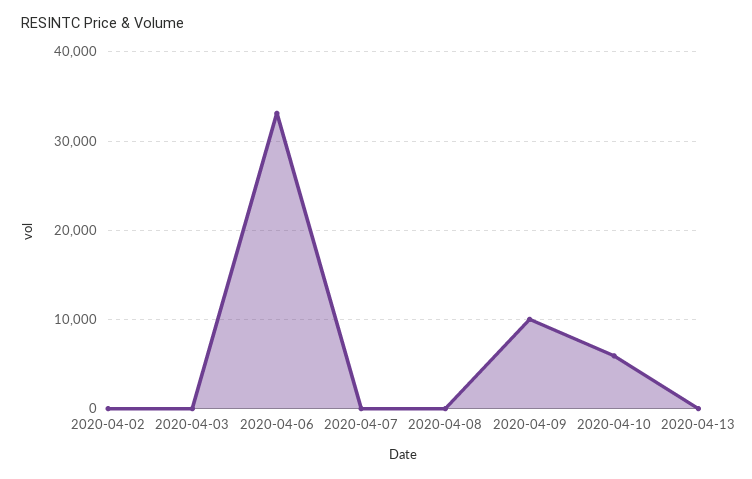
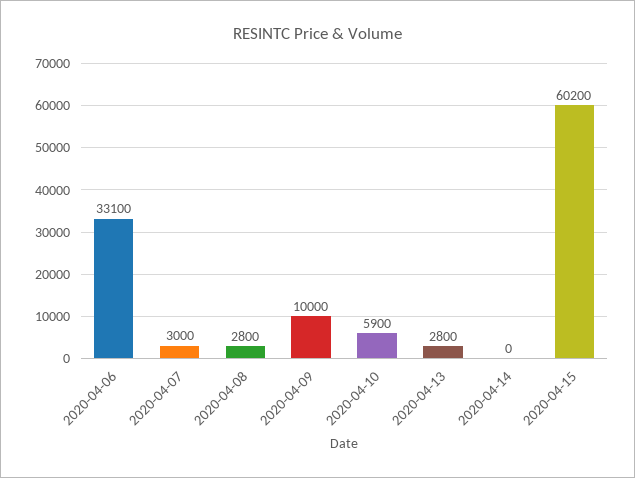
2020-04-02: 0 -> none
2020-04-03: 0 -> none
2020-04-07: 0 -> 3000
2020-04-08: 0 -> 2800
2020-04-13: 0 -> 2800
2020-04-14: none -> 0
2020-04-15: none -> 60200

